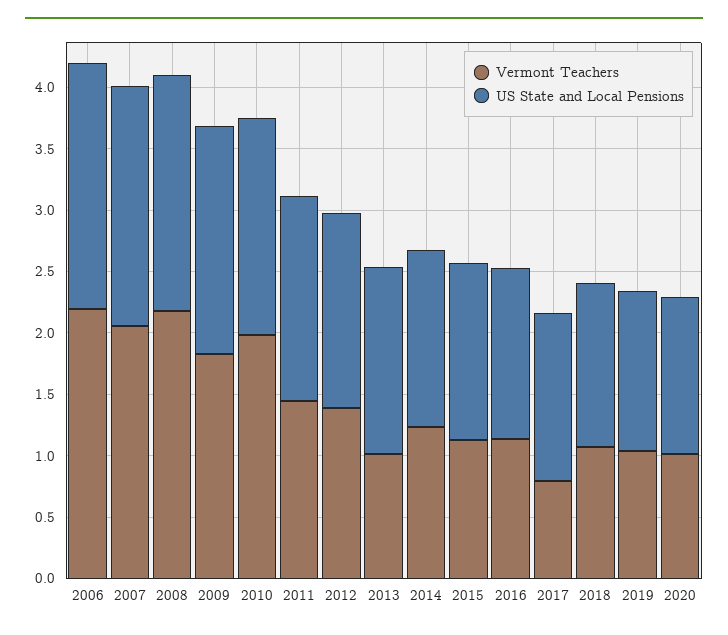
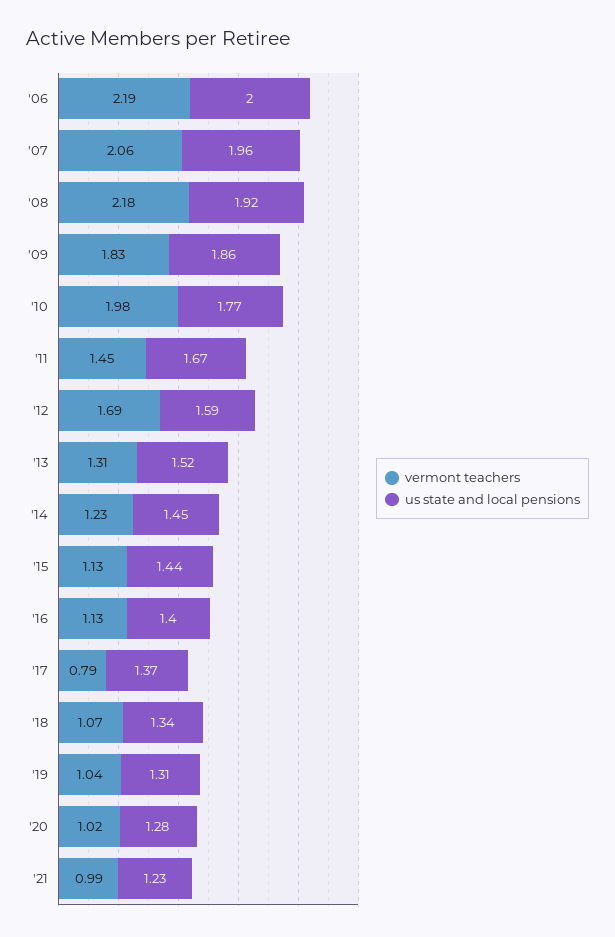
Vermont Teachers, 2012: 1.4 -> 1.69
Vermont Teachers, 2013: 1 -> 1.31
Vermont Teachers, '21: none -> 0.99
US State and Local Pensions, '21: none -> 1.23

